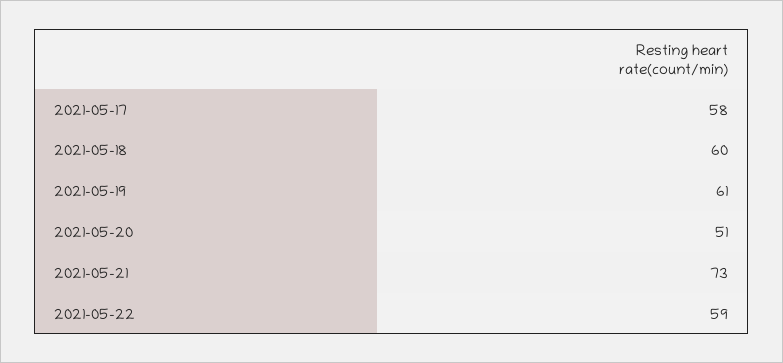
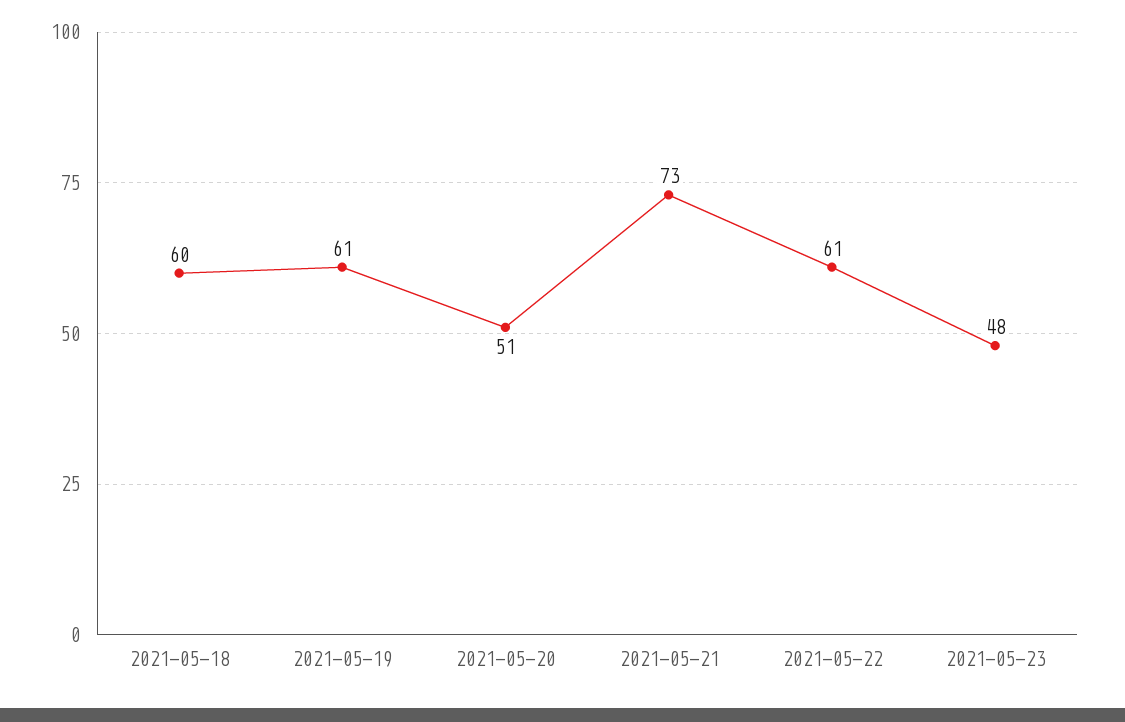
2021-05-17: 58 -> none
2021-05-22: 59 -> 61
2021-05-23: none -> 48

